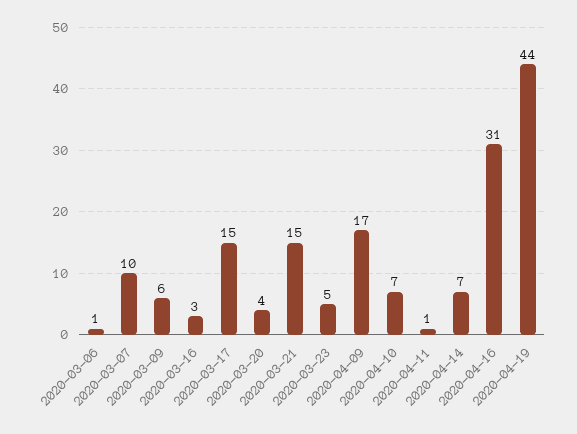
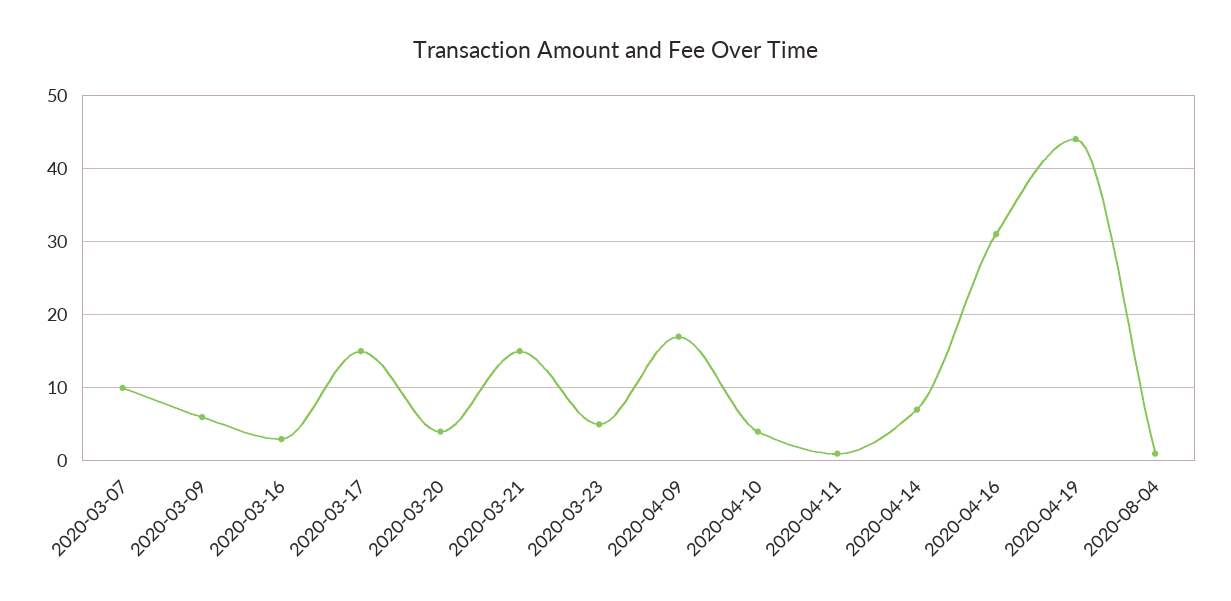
2020-03-06: 1 -> none
2020-04-10: 7 -> 4
2020-08-04: none -> 1

